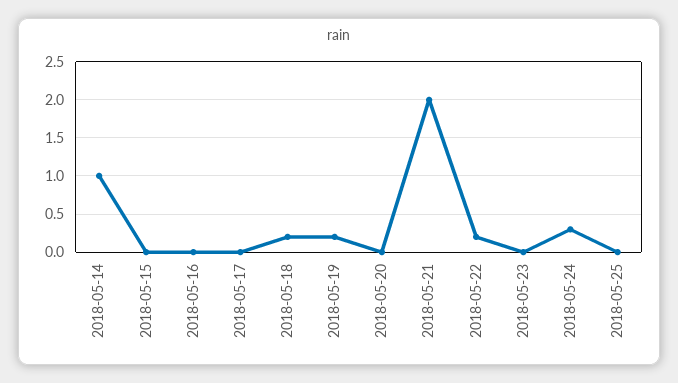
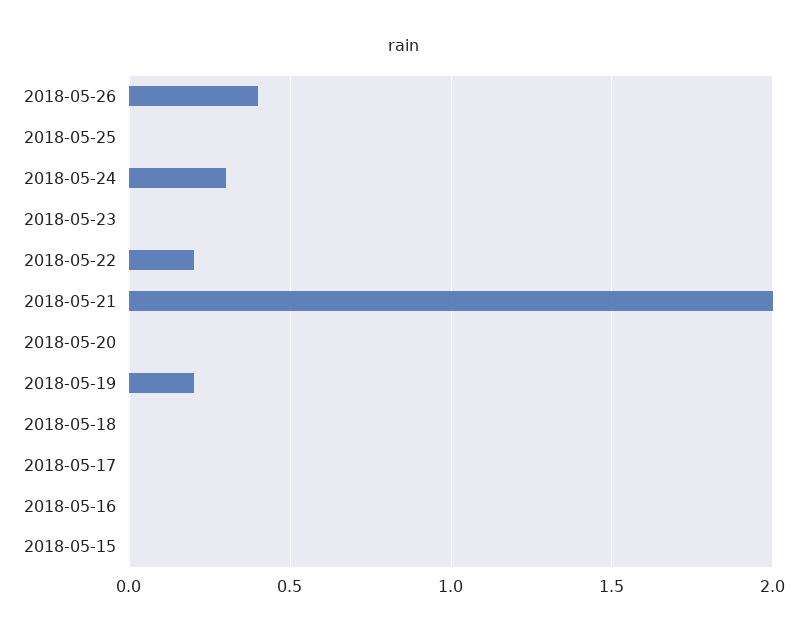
2018-05-14: 1 -> none
2018-05-18: 0.2 -> 0
2018-05-26: none -> 0.4

